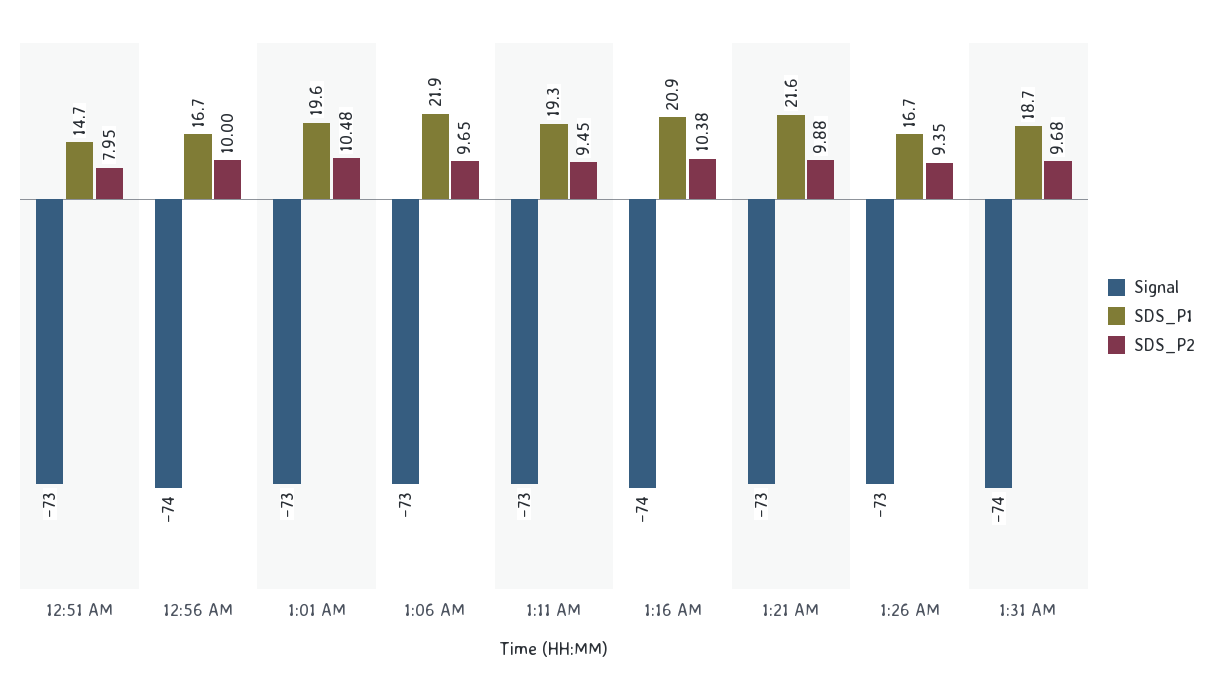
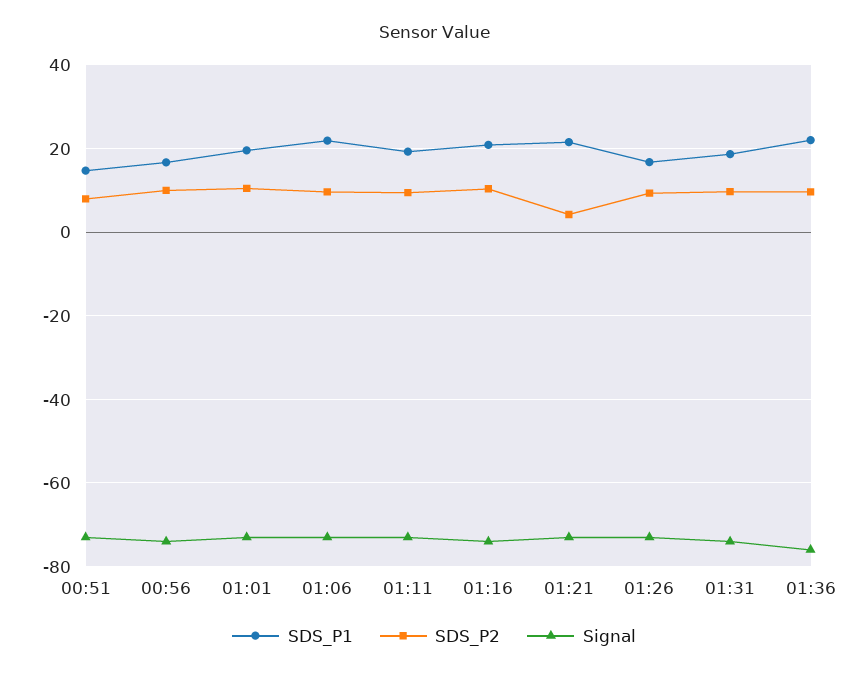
SDS_P2, 1:21 AM: 9.88 -> 4
SDS_P1, 01:36: none -> 22
SDS_P2, 01:36: none -> 10
Signal, 01:36: none -> -76

